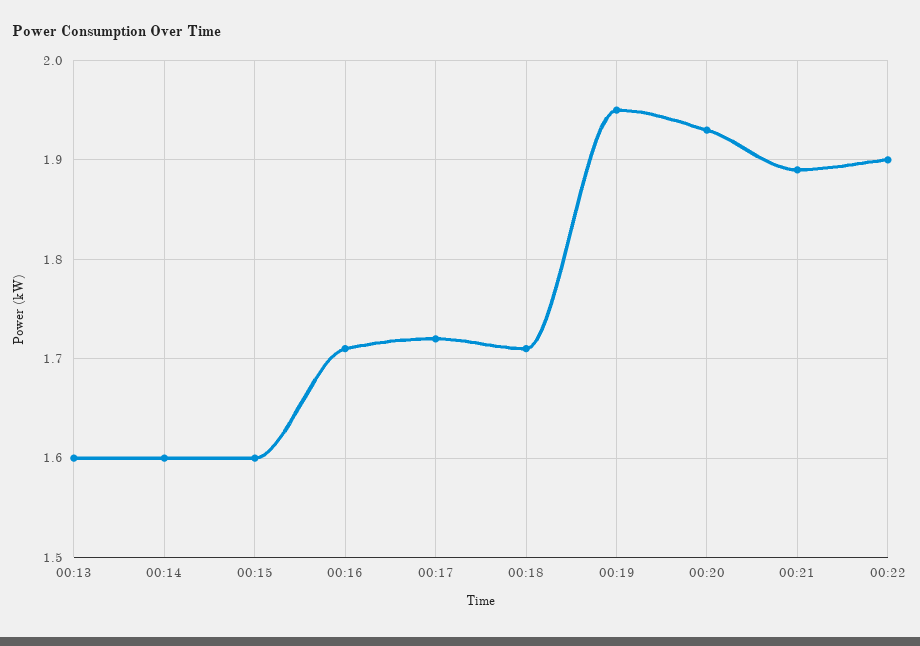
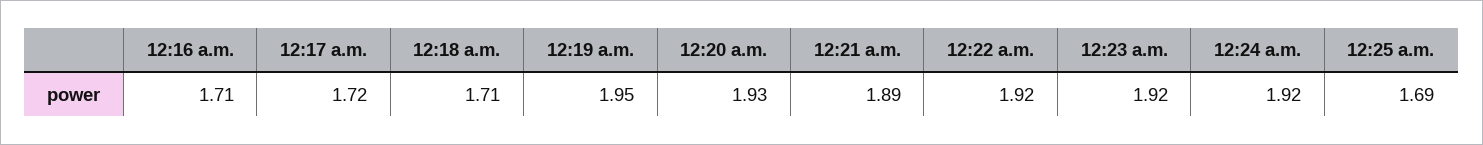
00:13: 1.6 -> none
00:14: 1.6 -> none
00:15: 1.6 -> none
00:22: 1.9 -> 1.92
12:23 a.m.: none -> 1.92
12:24 a.m.: none -> 1.92
12:25 a.m.: none -> 1.69

